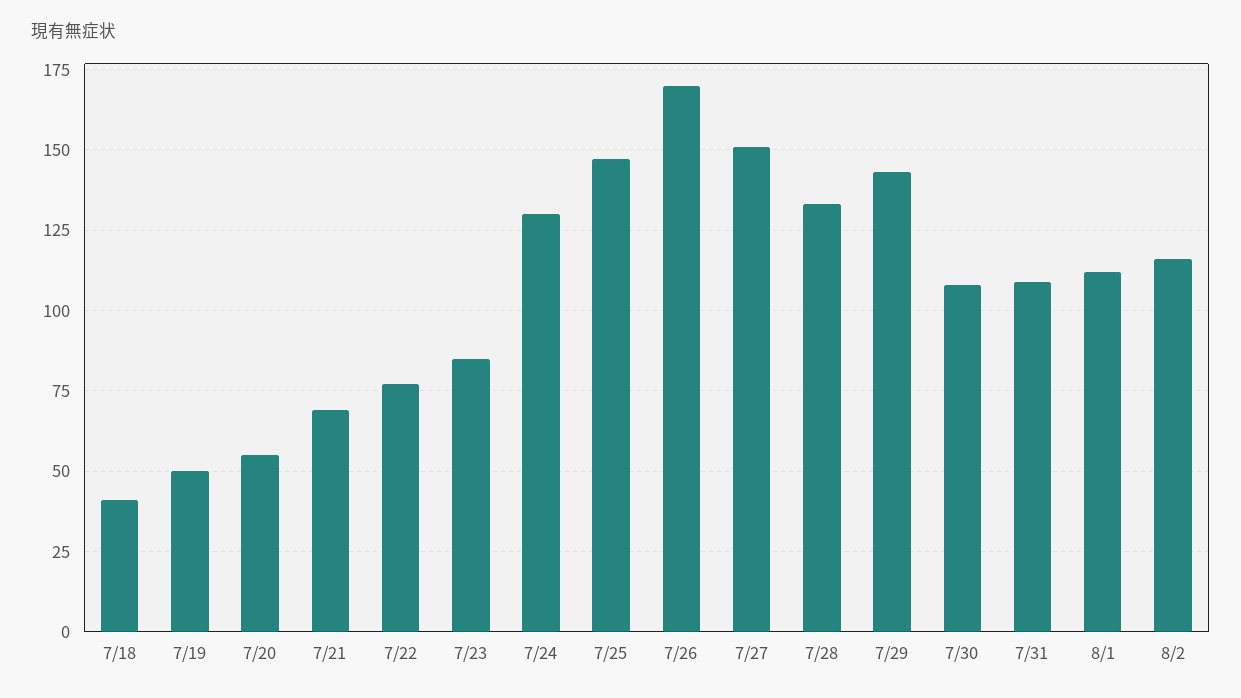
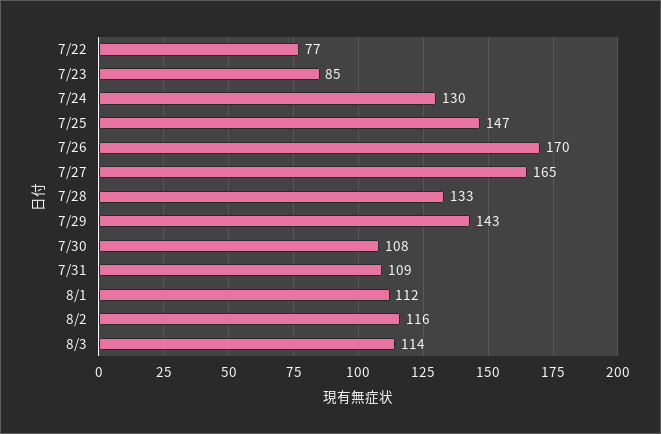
7/18: 40 -> none
7/19: 50 -> none
7/20: 55 -> none
7/21: 70 -> none
7/27: 150 -> 165
8/3: none -> 114

